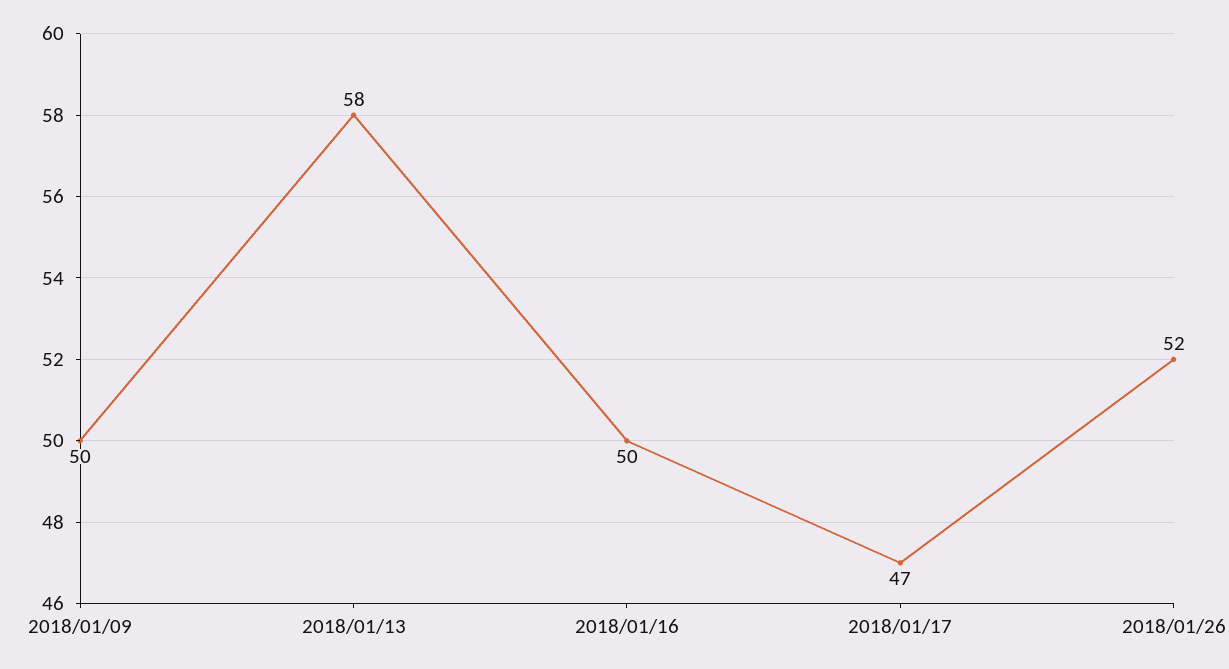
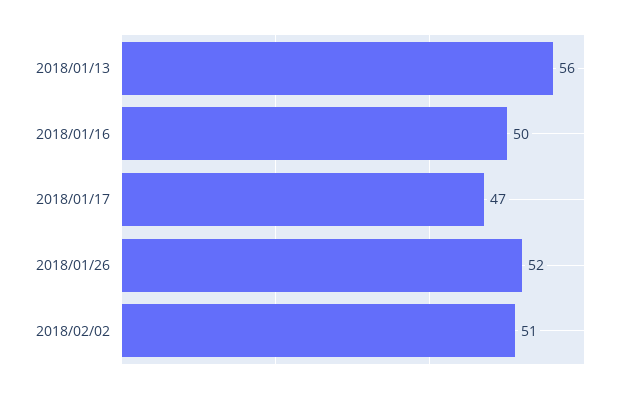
2018/01/09: 50 -> none
2018/01/13: 58 -> 56
2018/02/02: none -> 51

